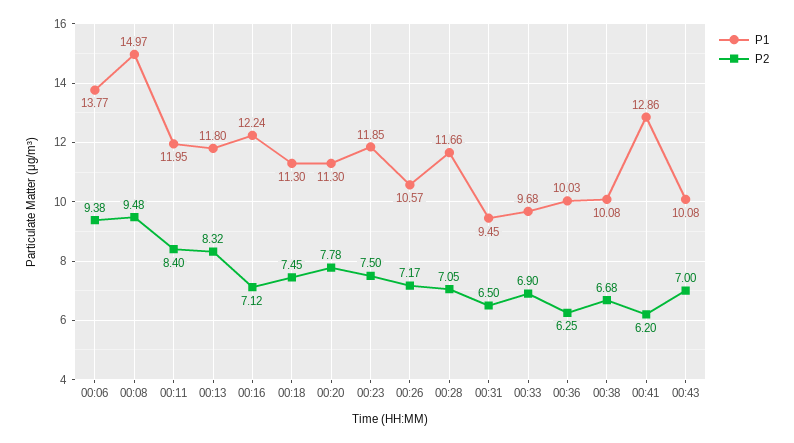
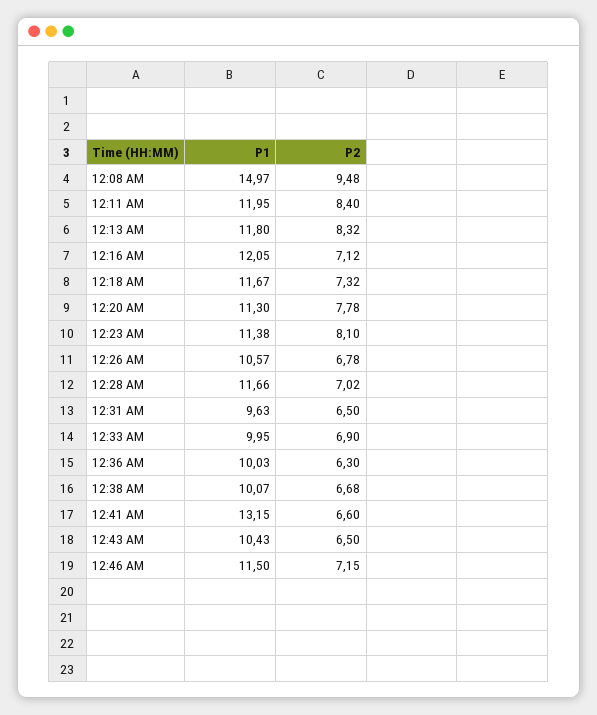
P1, 00:06: 13.77 -> none
P2, 00:06: 9.38 -> none
P1, 00:16: 12.24 -> 12.05
P1, 00:18: 11.3 -> 11.67
P2, 00:18: 7.45 -> 7.32
P1, 00:23: 11.85 -> 11.38
P2, 00:23: 7.5 -> 8.1
P2, 00:26: 7.17 -> 6.78
P2, 00:28: 7.05 -> 7.02
P1, 00:31: 9.45 -> 9.63
P1, 00:33: 9.68 -> 9.95
P2, 00:36: 6.25 -> 6.3
P1, 00:38: 10.08 -> 10.07
P1, 00:41: 12.86 -> 13.15
P2, 00:41: 6.2 -> 6.6
P1, 00:43: 10.08 -> 10.43
P2, 00:43: 7 -> 6.5
P1, 12:46 AM: none -> 11.5
P2, 12:46 AM: none -> 7.15

